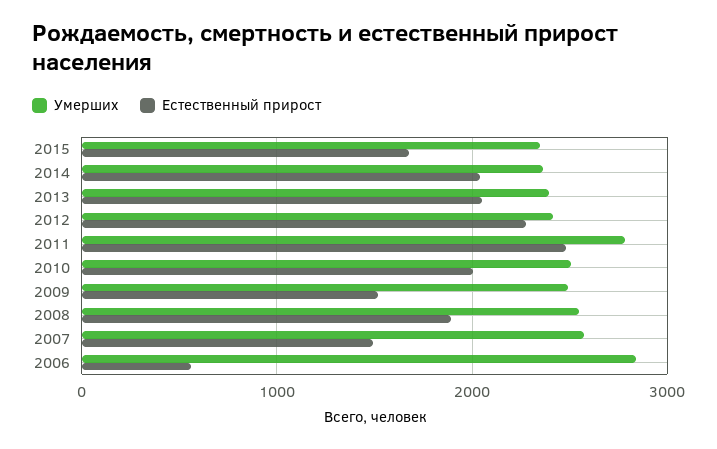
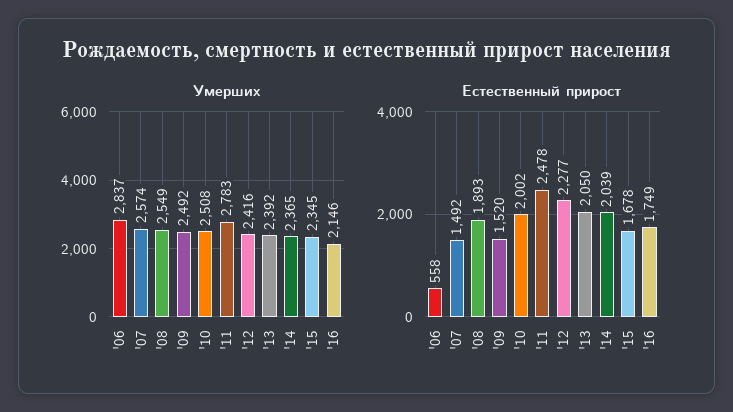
Умерших, '16: none -> 2146
Естественный прирост, '16: none -> 1749

